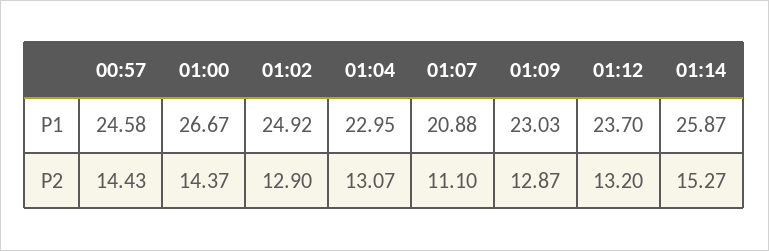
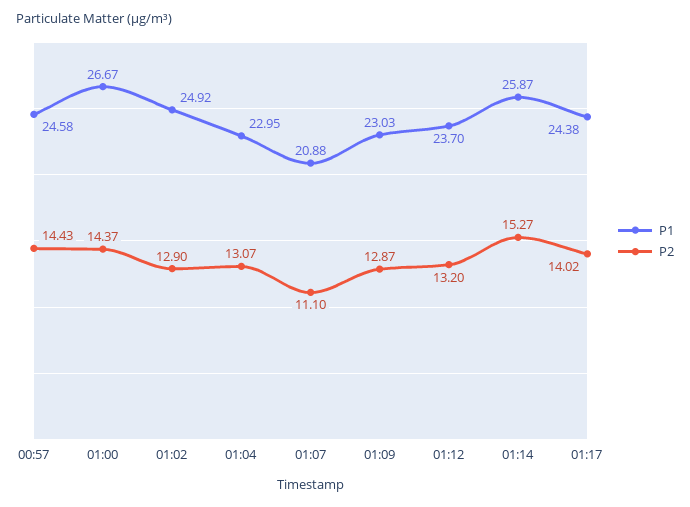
P1, 01:17: none -> 24.38
P2, 01:17: none -> 14.02

